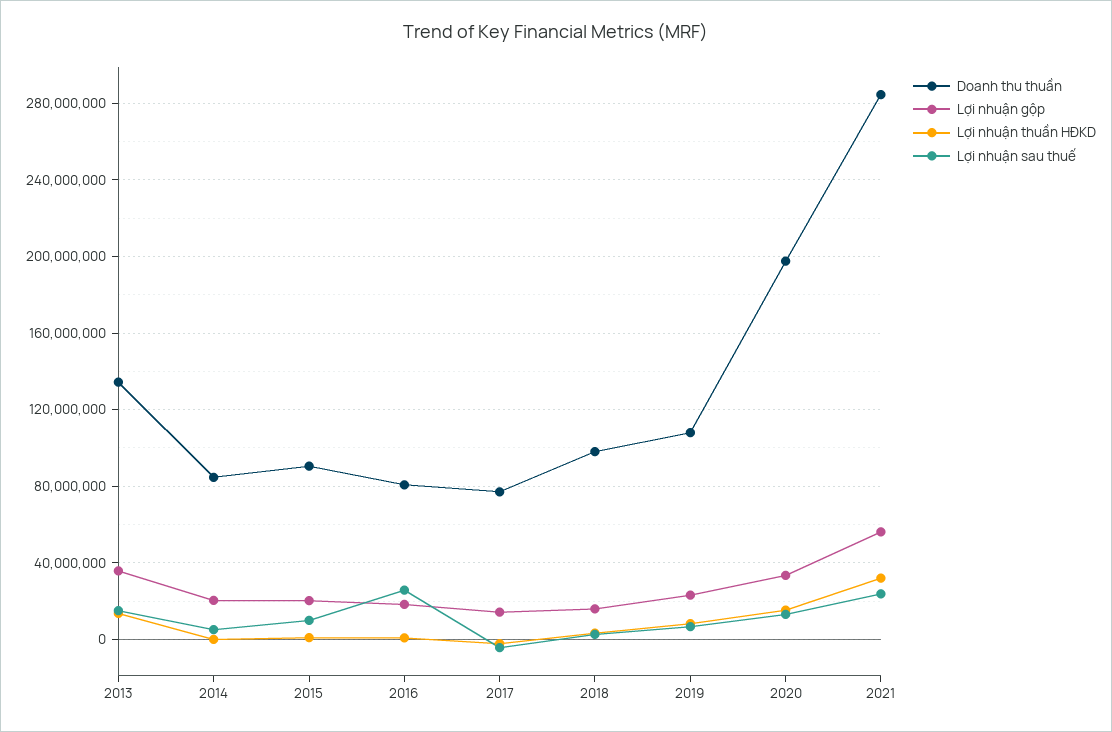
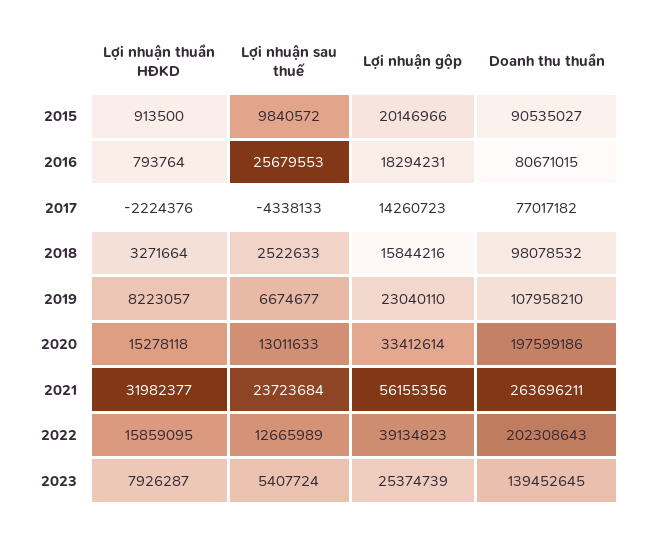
Doanh thu thuần, 2013: 135000000 -> none
Lợi nhuận gộp, 2013: 35000000 -> none
Lợi nhuận thuần HĐKD, 2013: 15000000 -> none
Lợi nhuận sau thuế, 2013: 15000000 -> none
Doanh thu thuần, 2014: 85000000 -> none
Lợi nhuận gộp, 2014: 20000000 -> none
Lợi nhuận thuần HĐKD, 2014: 0 -> none
Lợi nhuận sau thuế, 2014: 5000000 -> none
Doanh thu thuần, 2021: 285000000 -> 263696211
Lợi nhuận thuần HĐKD, 2022: none -> 15859095
Lợi nhuận sau thuế, 2022: none -> 12665989
Lợi nhuận gộp, 2022: none -> 39134823
Doanh thu thuần, 2022: none -> 202308643
Lợi nhuận thuần HĐKD, 2023: none -> 7926287
Lợi nhuận sau thuế, 2023: none -> 5407724
Lợi nhuận gộp, 2023: none -> 25374739
Doanh thu thuần, 2023: none -> 139452645

